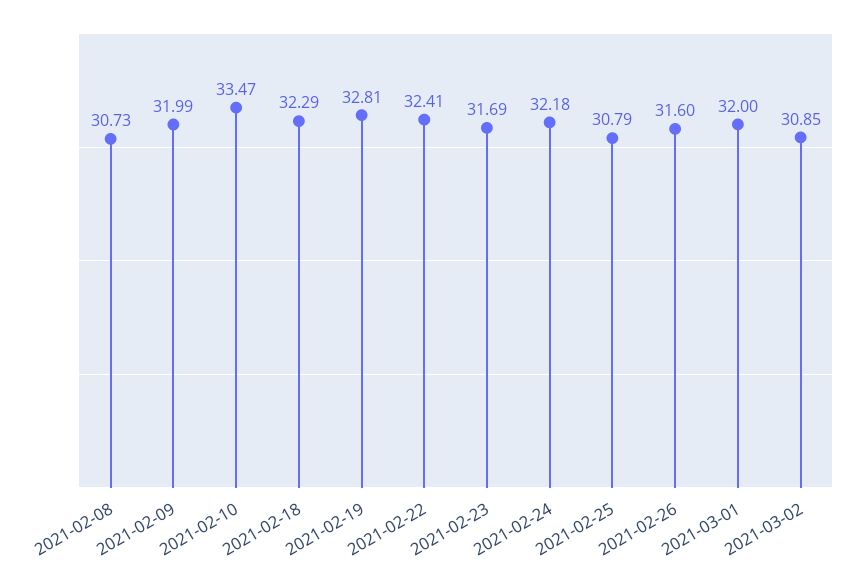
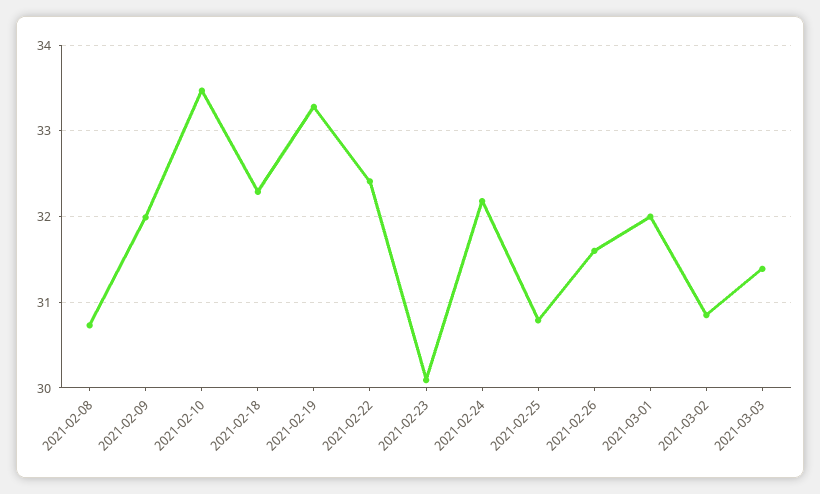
2021-02-19: 32.81 -> 33.3
2021-02-23: 31.69 -> 30.1
2021-03-03: none -> 31.4

